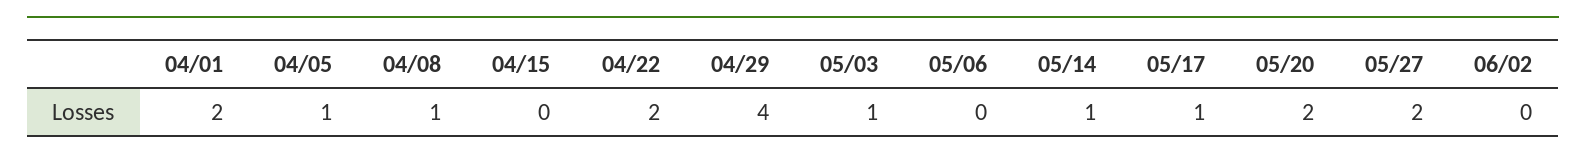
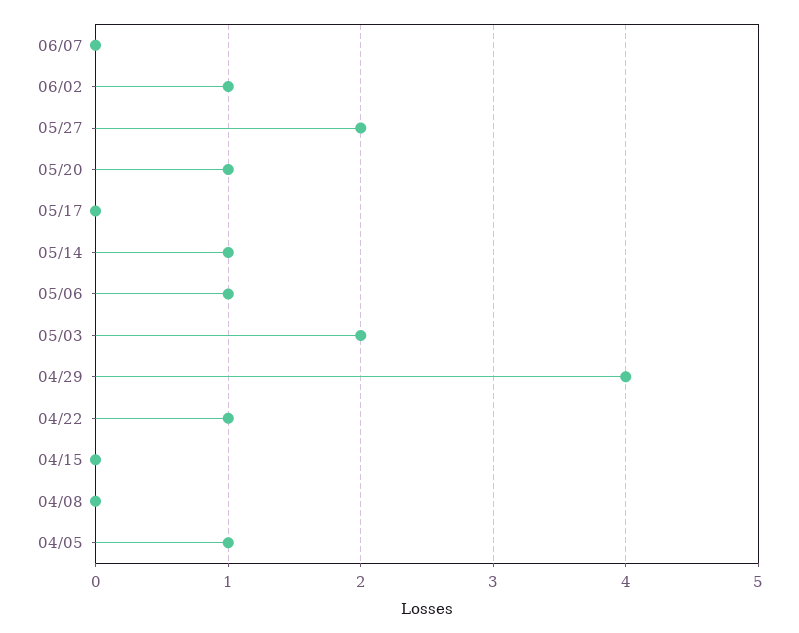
04/01: 2 -> none
04/08: 1 -> 0
04/22: 2 -> 1
05/03: 1 -> 2
05/06: 0 -> 1
05/17: 1 -> 0
05/20: 2 -> 1
06/02: 0 -> 1
06/07: none -> 0

